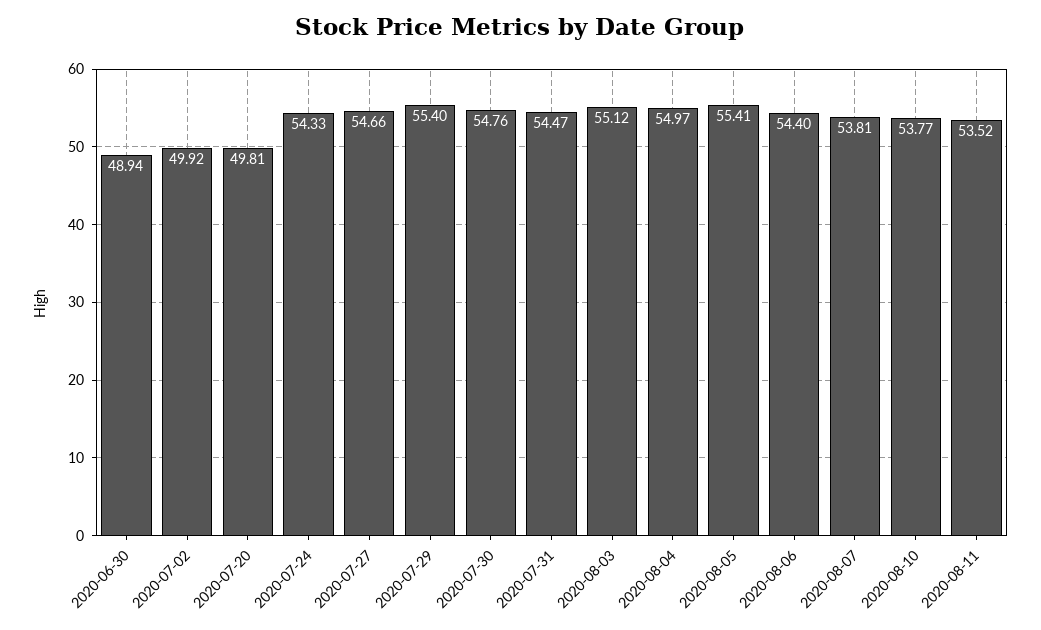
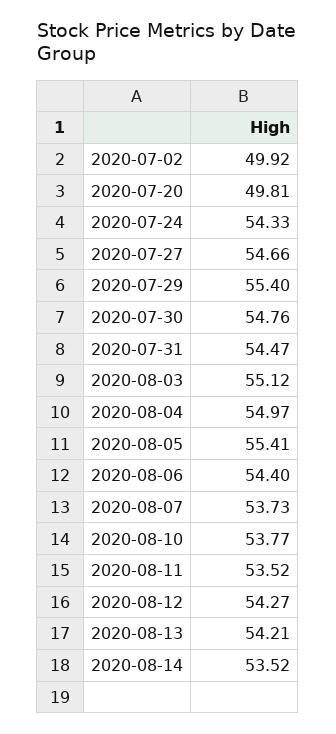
2020-06-30: 48.94 -> none
2020-08-07: 53.81 -> 53.73
2020-08-12: none -> 54.27
2020-08-13: none -> 54.21
2020-08-14: none -> 53.52

